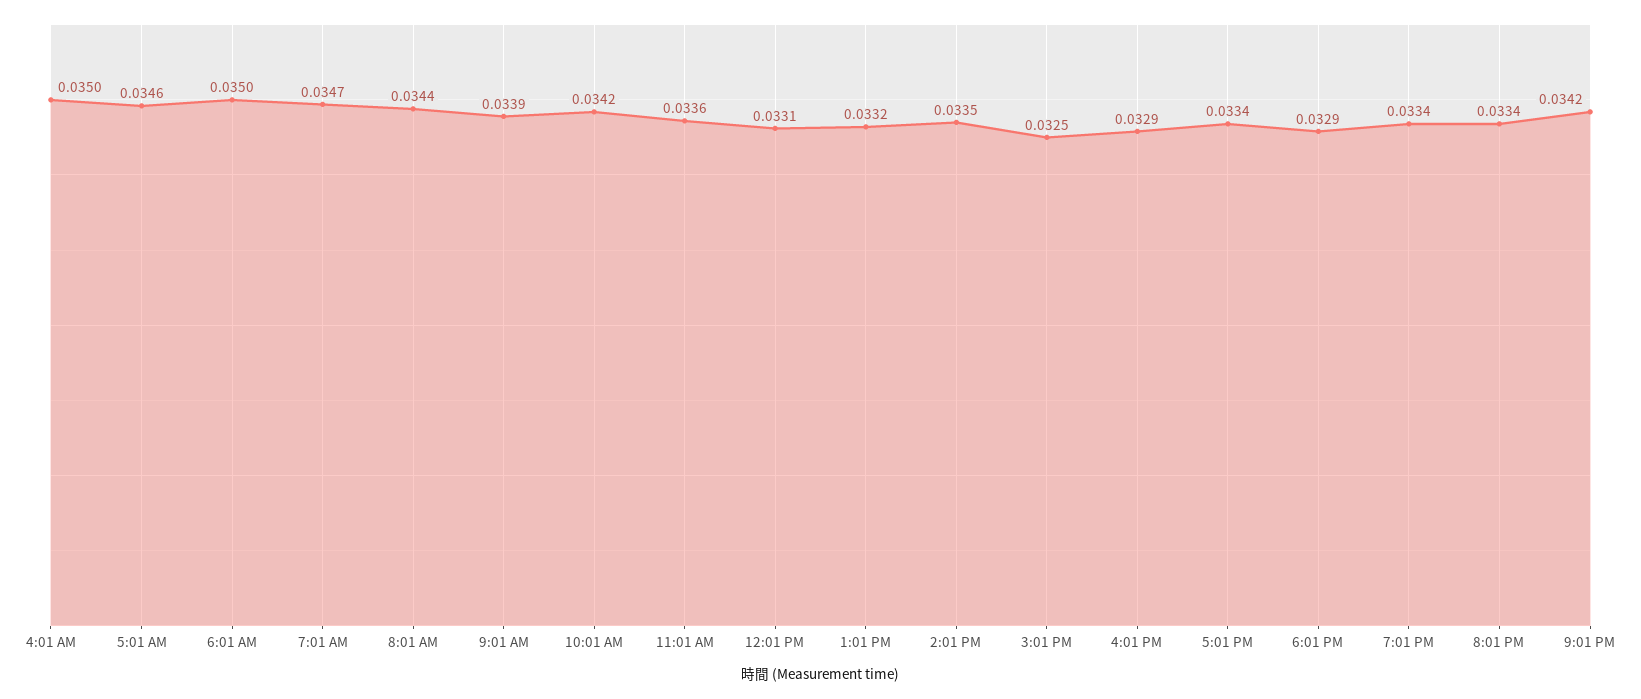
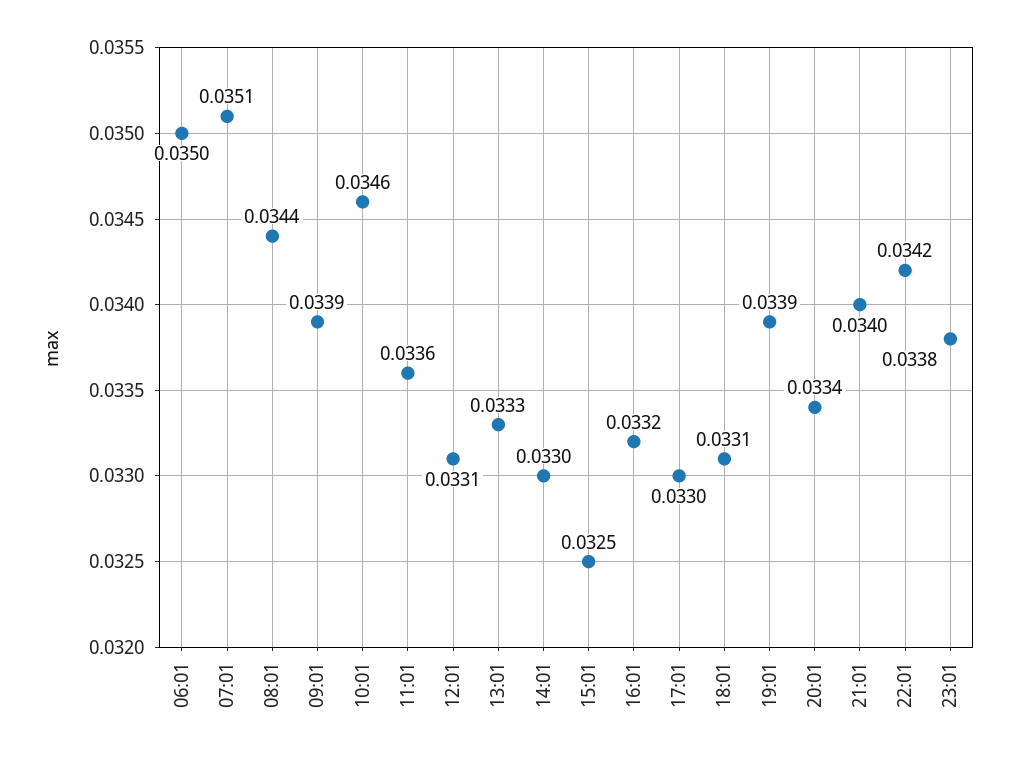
4:01 AM: 0.035 -> none
5:01 AM: 0.0346 -> none
7:01 AM: 0.0347 -> 0.0351
10:01 AM: 0.0342 -> 0.0346
1:01 PM: 0.0332 -> 0.0333
2:01 PM: 0.0335 -> 0.033
4:01 PM: 0.0329 -> 0.0332
5:01 PM: 0.0334 -> 0.033
6:01 PM: 0.0329 -> 0.0331
7:01 PM: 0.0334 -> 0.0339
9:01 PM: 0.0342 -> 0.034
22:01: none -> 0.0342
23:01: none -> 0.0338

